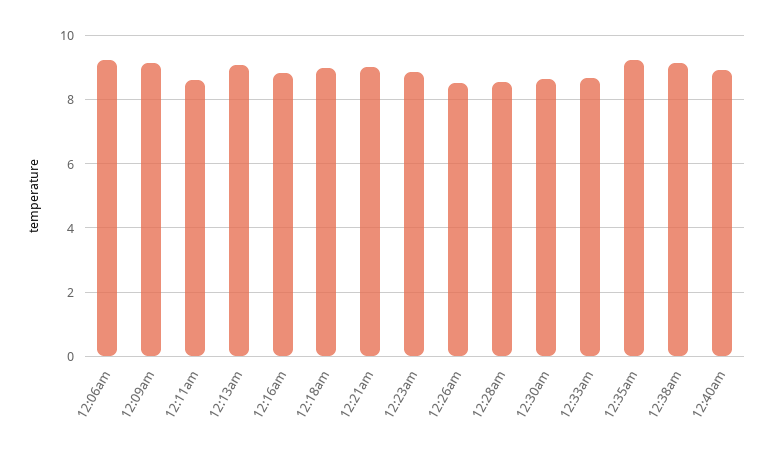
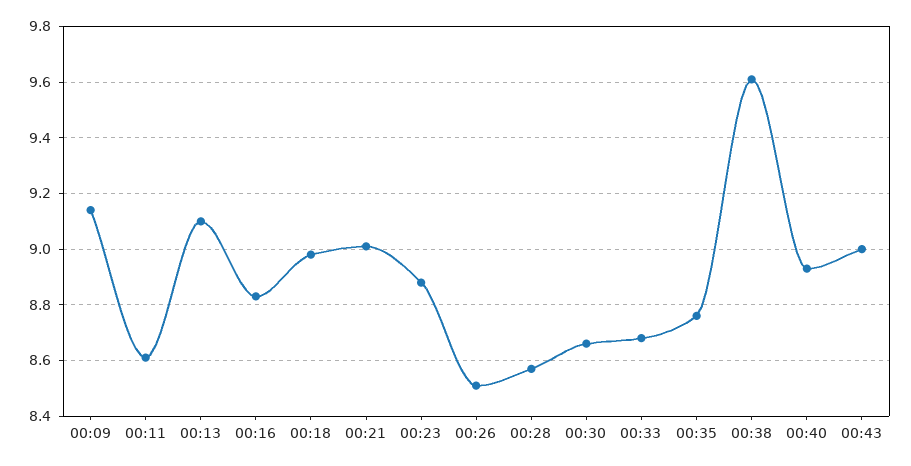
12:06am: 9.2 -> none
12:35am: 9.2 -> 8.75
12:38am: 9.2 -> 9.6
00:43: none -> 9

